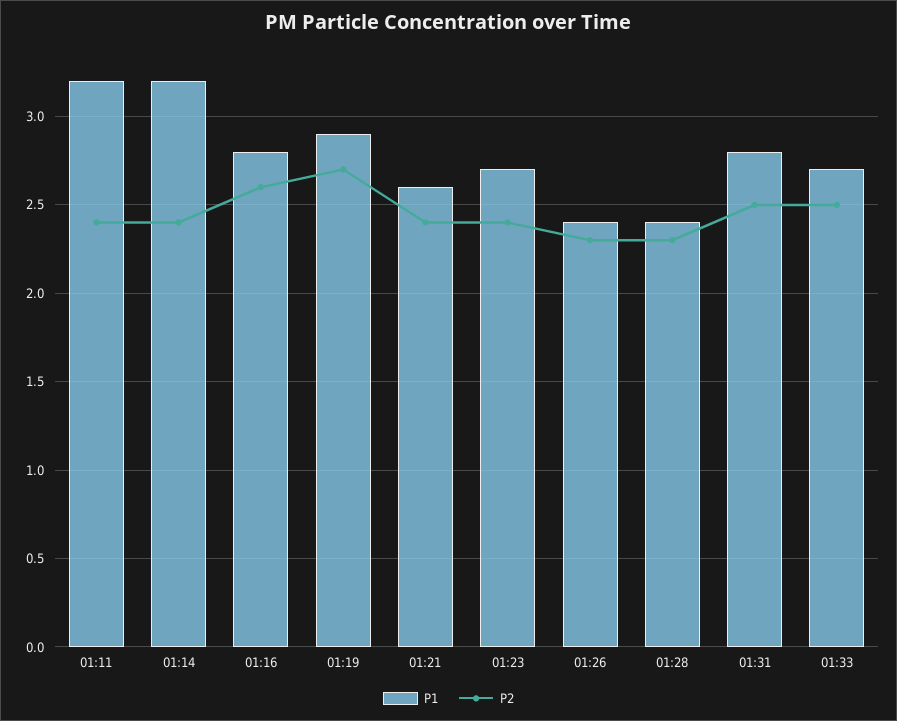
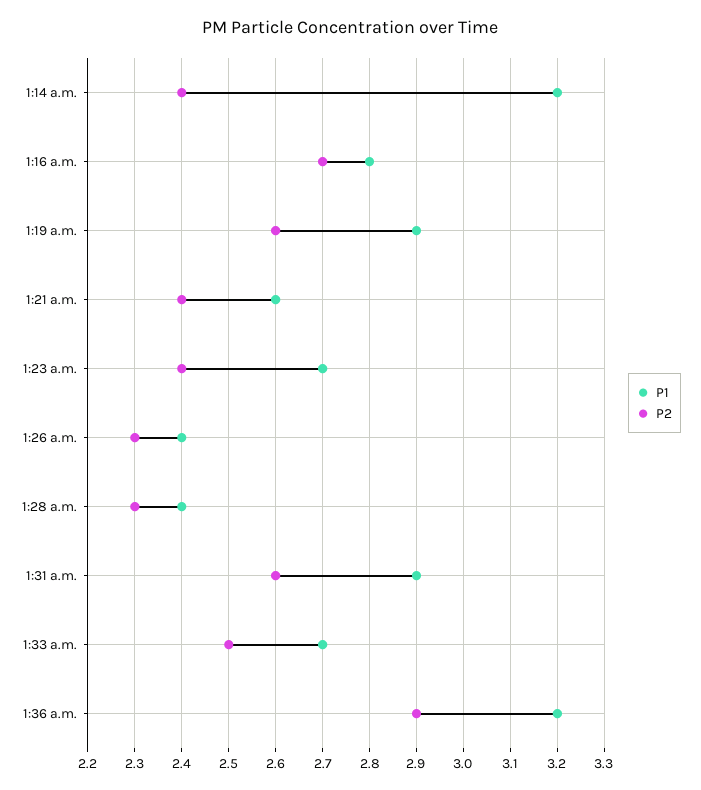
P1, 01:11: 3.2 -> none
P2, 01:11: 2.4 -> none
P2, 01:16: 2.6 -> 2.7
P2, 01:19: 2.7 -> 2.6
P1, 01:31: 2.8 -> 2.9
P2, 01:31: 2.5 -> 2.6
P1, 1:36 a.m.: none -> 3.2
P2, 1:36 a.m.: none -> 2.9

